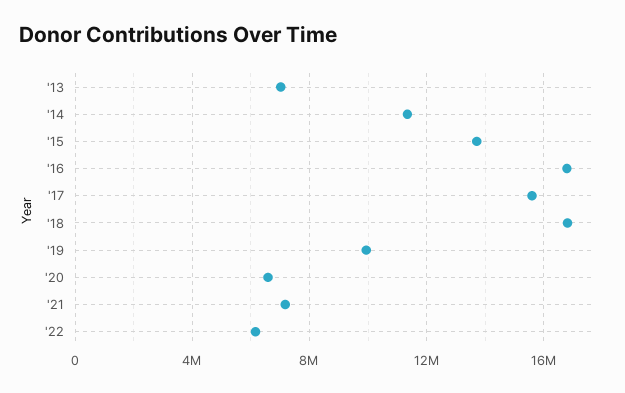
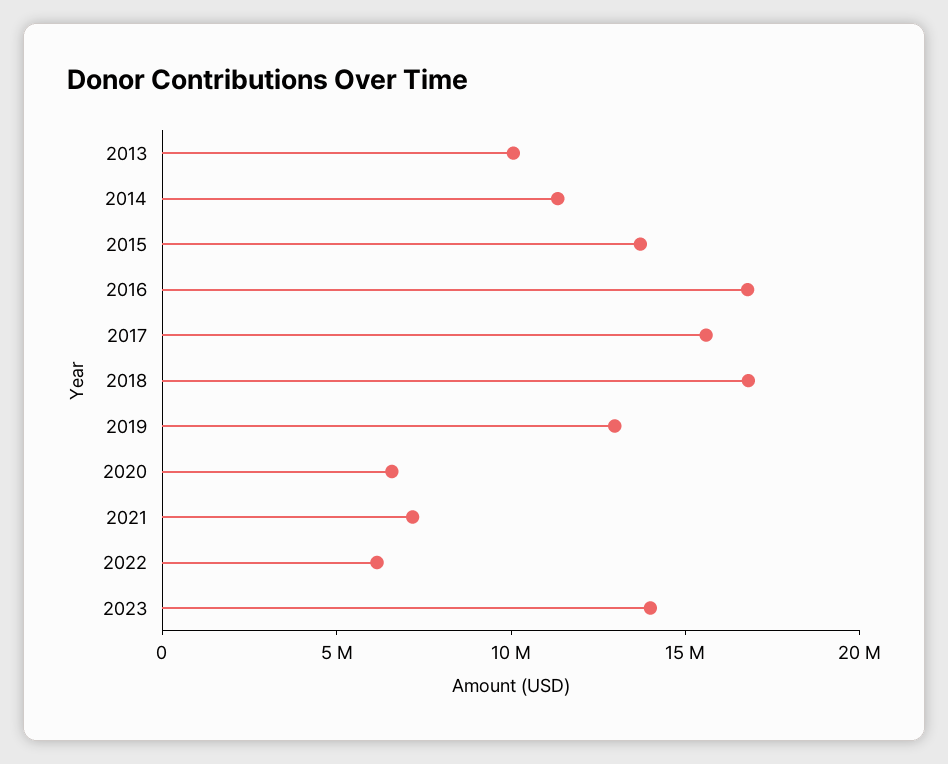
'13: 7000000 -> 10000000
'19: 10000000 -> 13000000
2023: none -> 14000000

